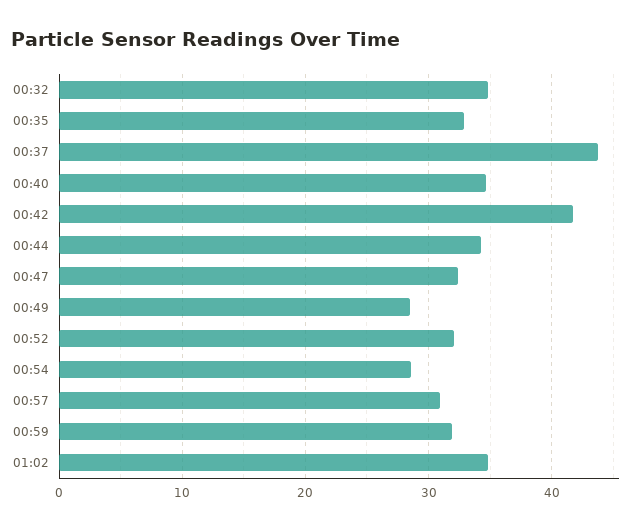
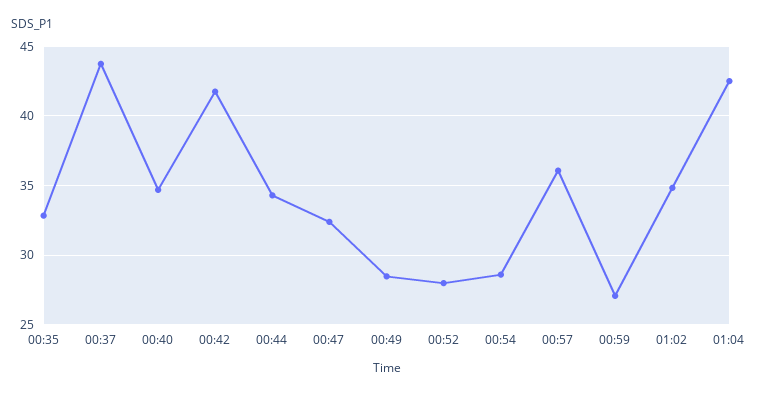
00:32: 35 -> none
00:52: 32 -> 28
00:57: 31 -> 36
00:59: 32 -> 27
01:04: none -> 42.5

